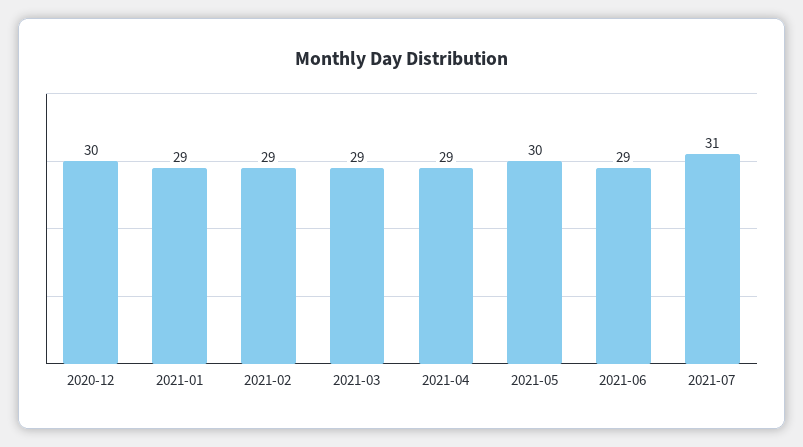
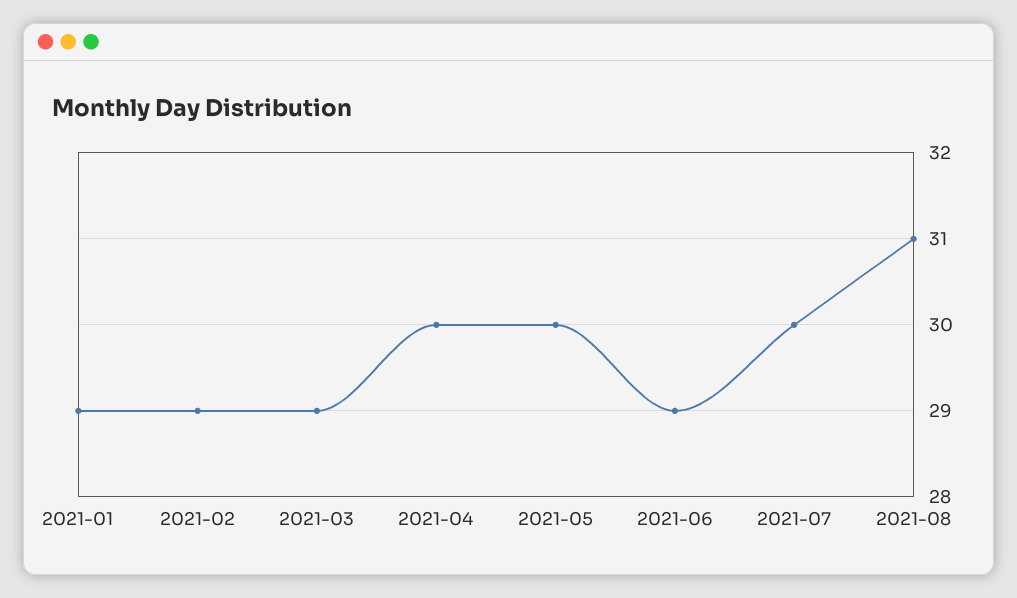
2020-12: 30 -> none
2021-04: 29 -> 30
2021-07: 31 -> 30
2021-08: none -> 31

